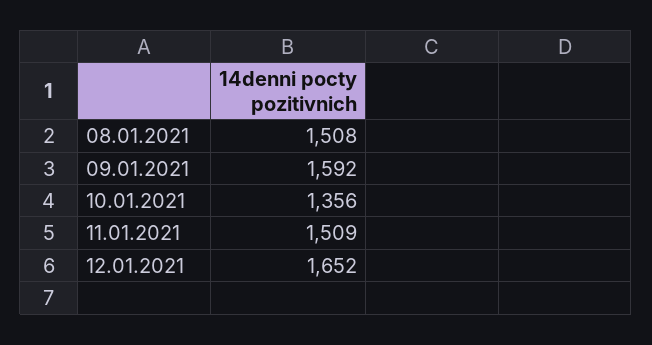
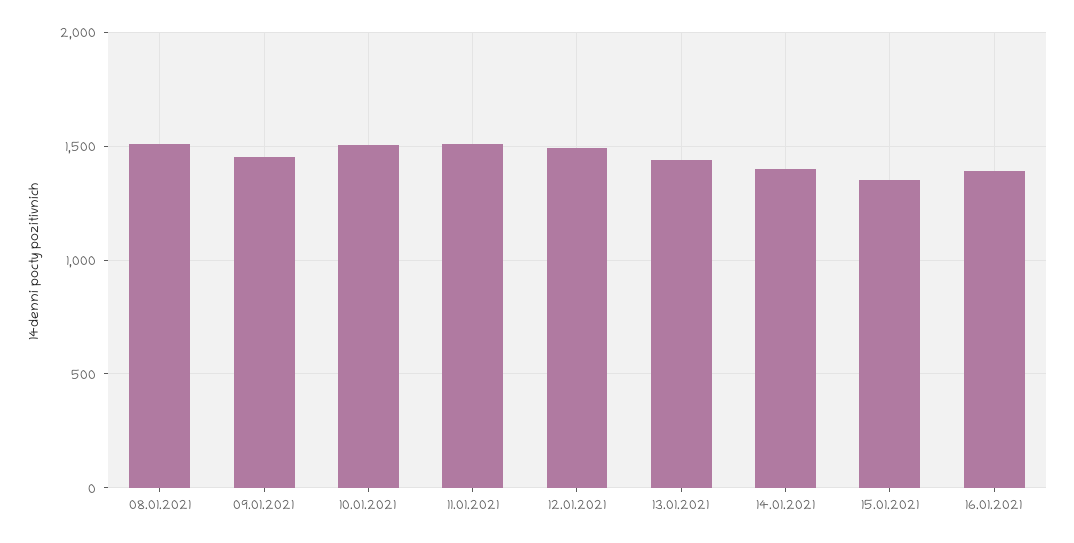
09.01.2021: 1592 -> 1450
10.01.2021: 1356 -> 1500
12.01.2021: 1652 -> 1500
13.01.2021: none -> 1450
14.01.2021: none -> 1400
15.01.2021: none -> 1350
16.01.2021: none -> 1400

